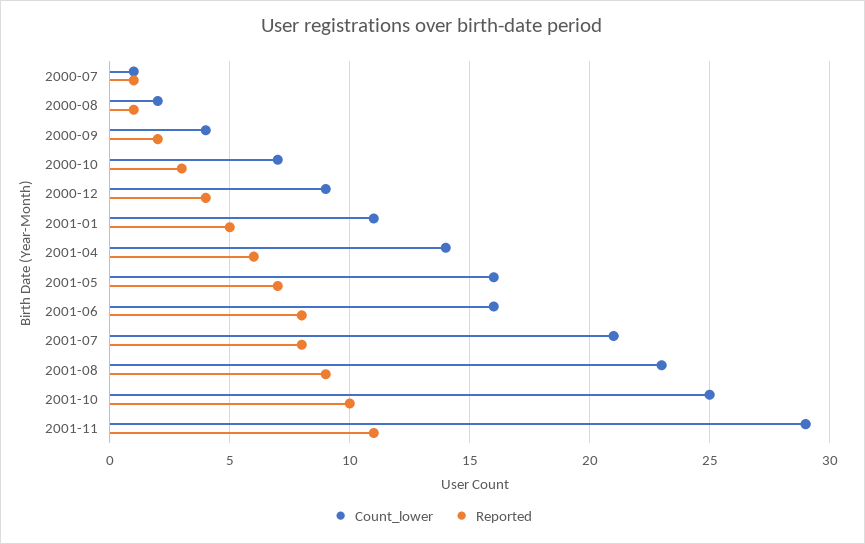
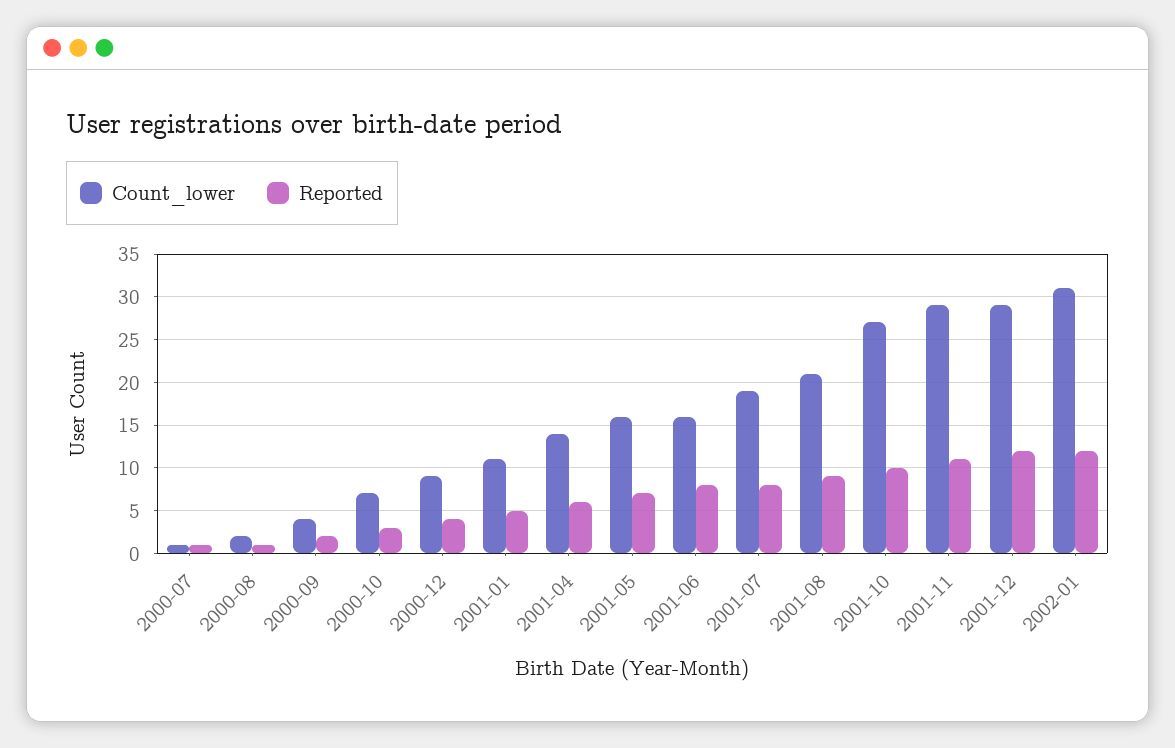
Count_lower, 2001-07: 21 -> 19
Count_lower, 2001-08: 23 -> 21
Count_lower, 2001-10: 25 -> 27
Count_lower, 2001-12: none -> 29
Reported, 2001-12: none -> 12
Count_lower, 2002-01: none -> 31
Reported, 2002-01: none -> 12

